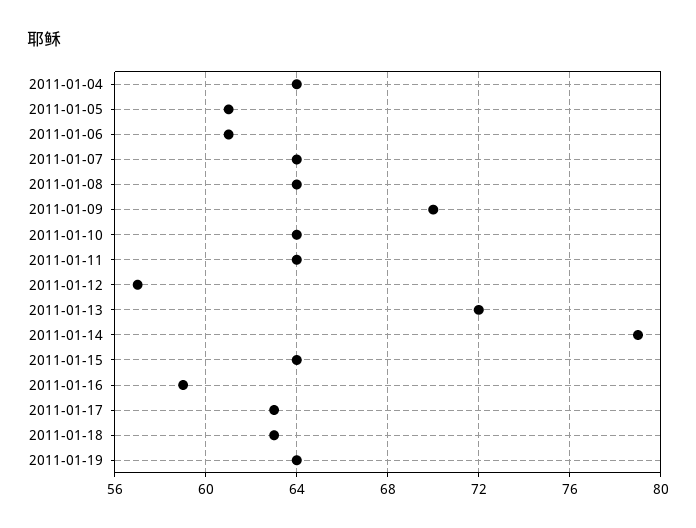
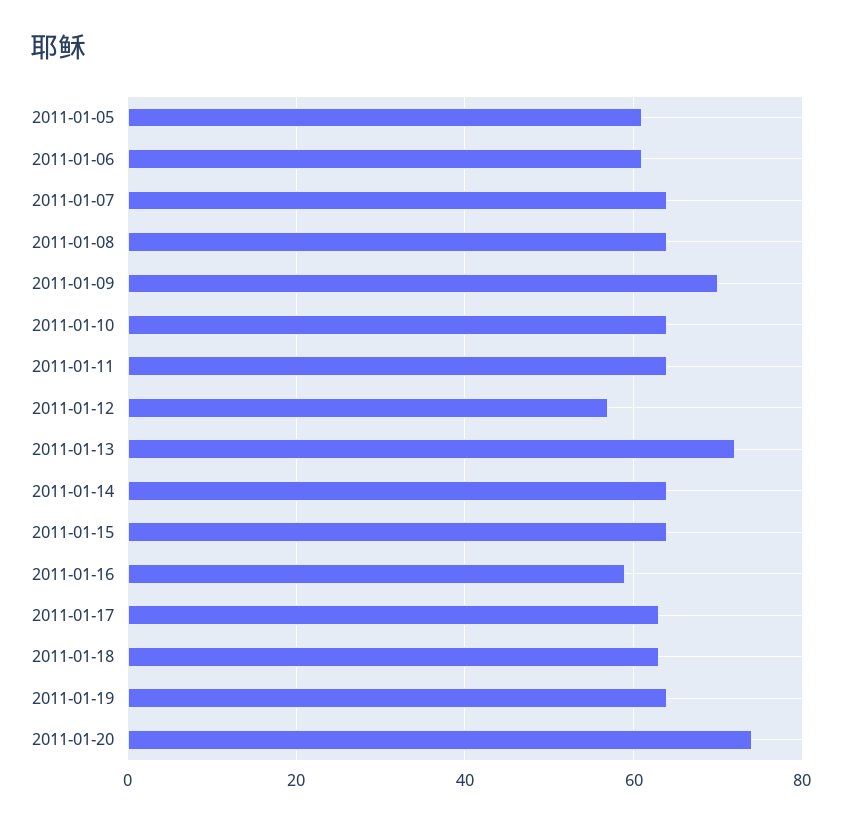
2011-01-04: 64 -> none
2011-01-14: 79 -> 65
2011-01-20: none -> 75

